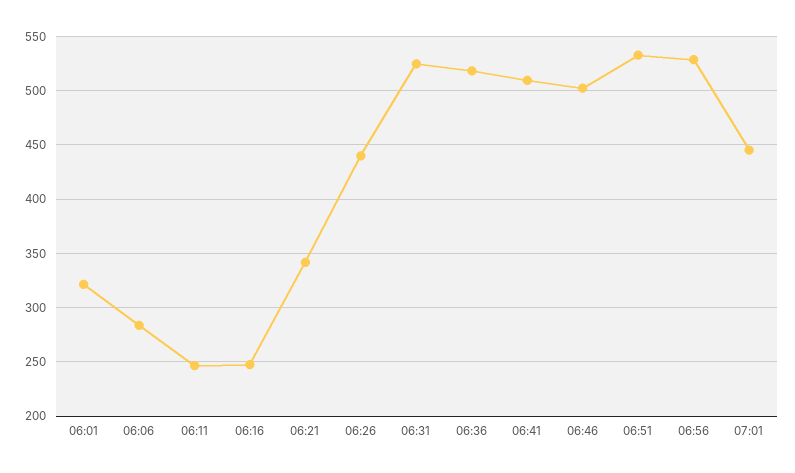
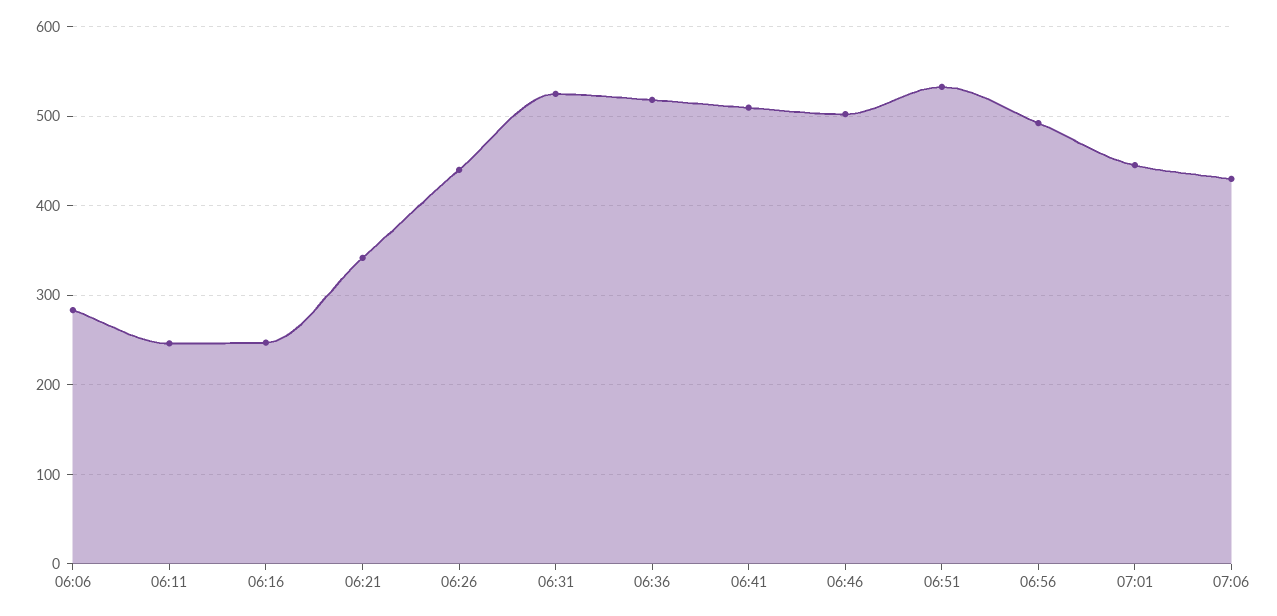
06:01: 320 -> none
06:56: 530 -> 490
07:06: none -> 430

